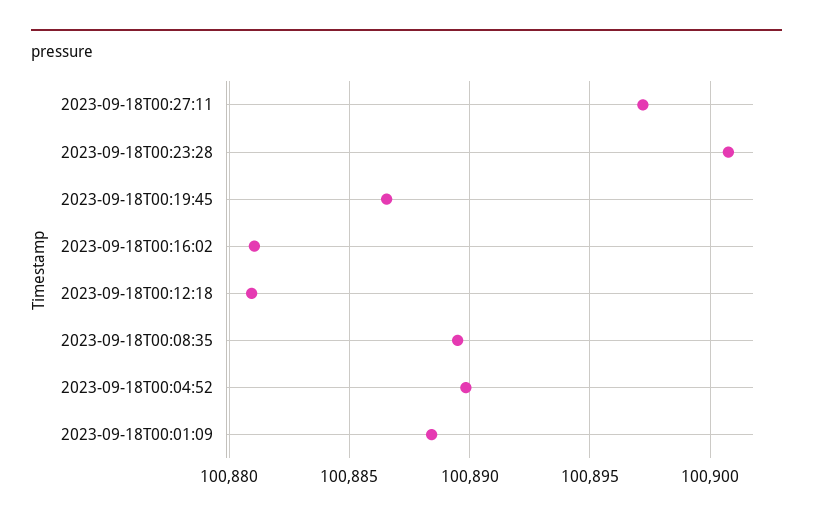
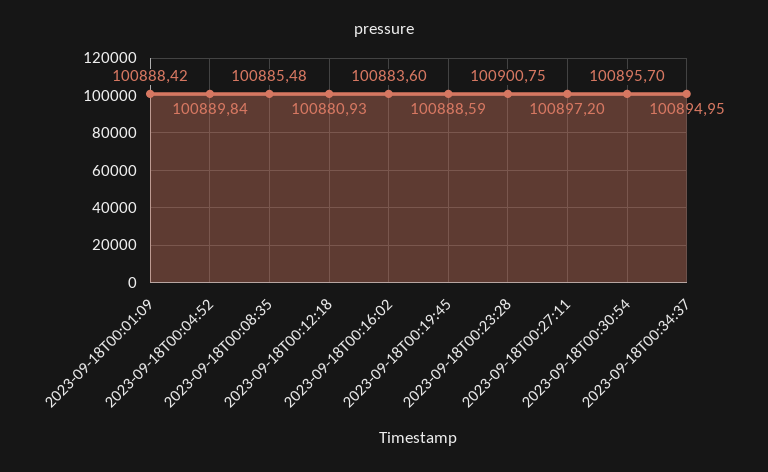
2023-09-18T00:19:45: 100886.5 -> 100888.59
2023-09-18T00:16:02: 100881 -> 100883.6
2023-09-18T00:08:35: 100889.5 -> 100885.48
2023-09-18T00:30:54: none -> 100895.7
2023-09-18T00:34:37: none -> 100894.95

